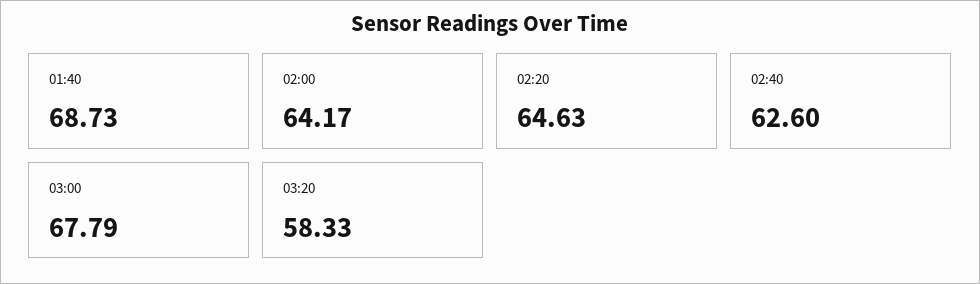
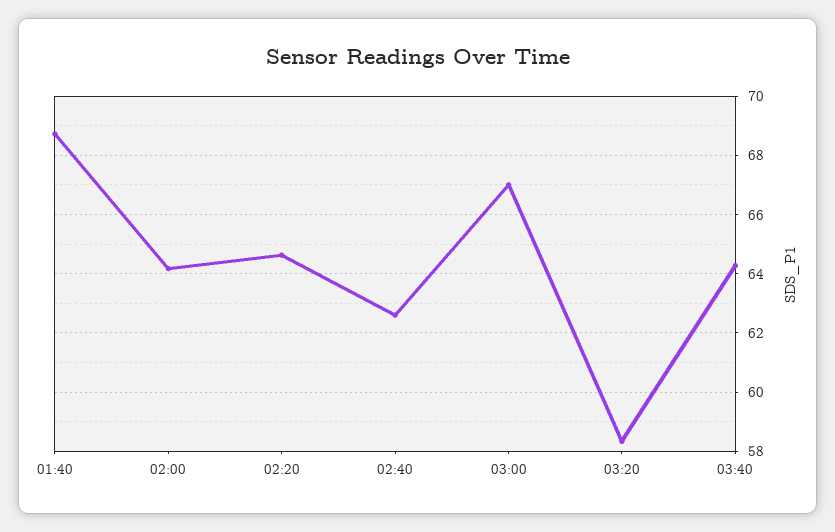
03:00: 67.79 -> 67
03:40: none -> 64.25

